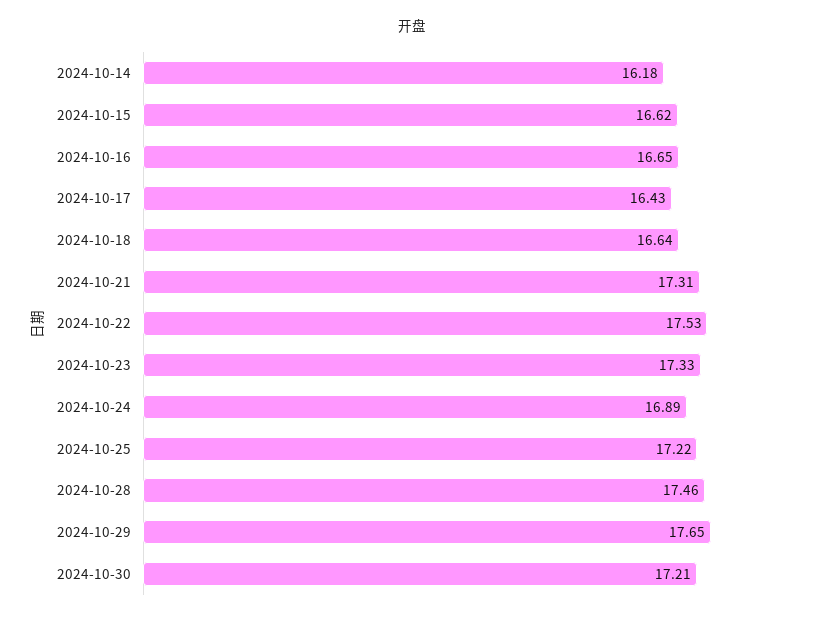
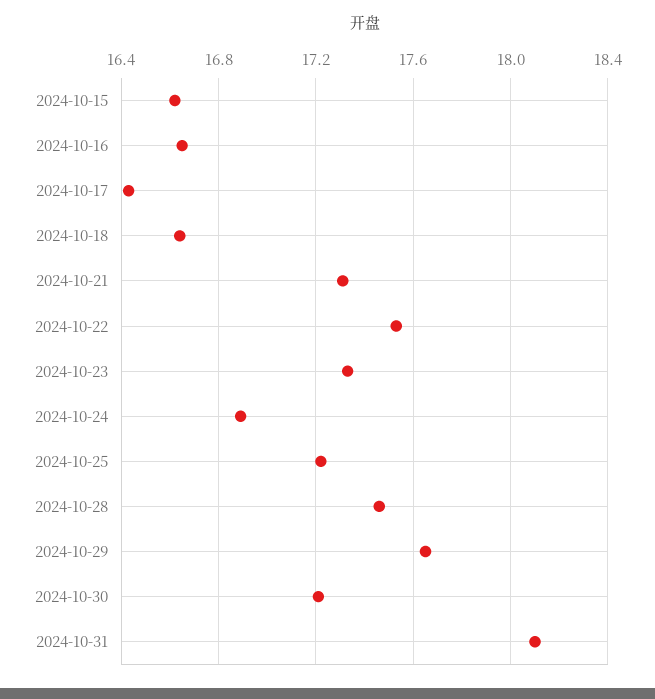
2024-10-14: 16.18 -> none
2024-10-31: none -> 18.1

